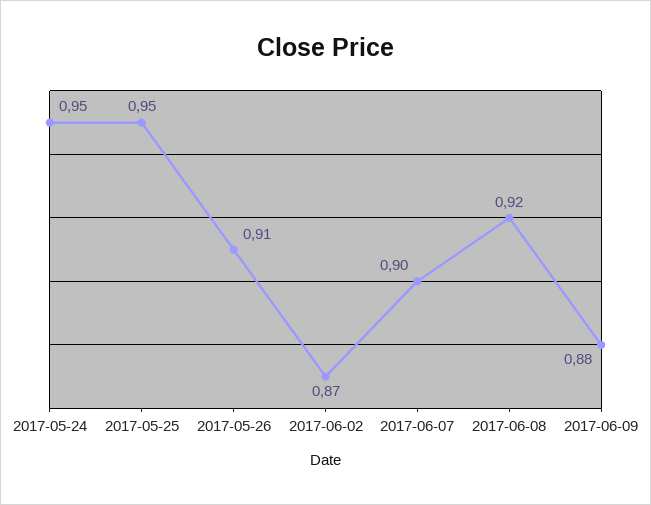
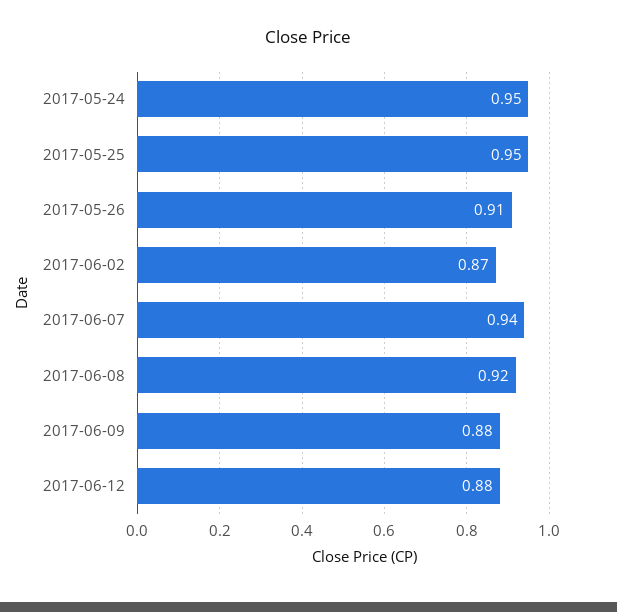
2017-06-07: 0.9 -> 0.94
2017-06-12: none -> 0.88

